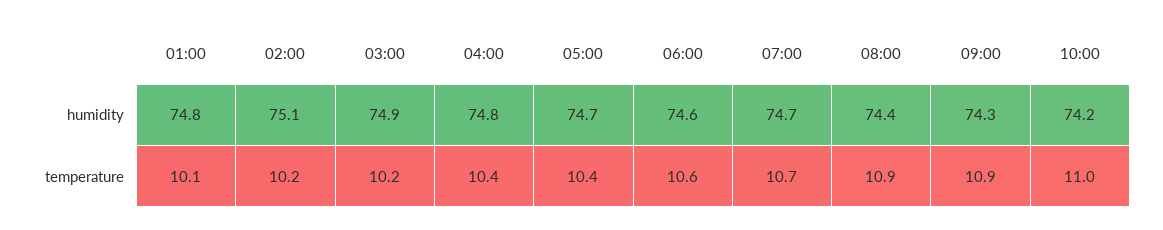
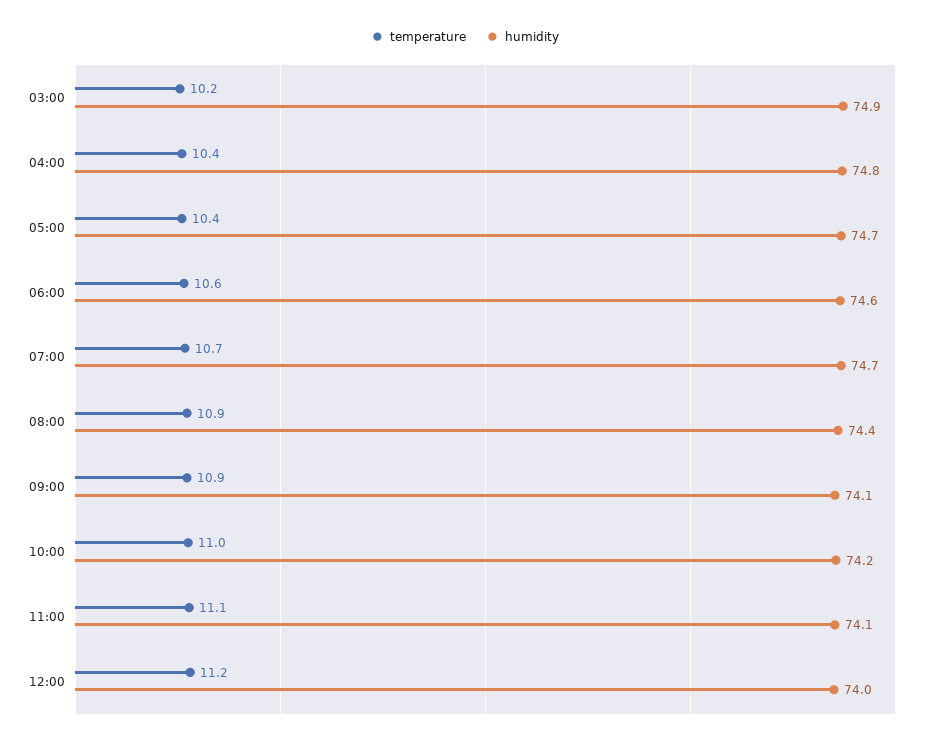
humidity, 01:00: 74.8 -> none
humidity, 02:00: 75.1 -> none
humidity, 09:00: 74.3 -> 74.1
temperature, 01:00: 10.1 -> none
temperature, 02:00: 10.2 -> none
temperature, 11:00: none -> 11.1
humidity, 11:00: none -> 74.1
temperature, 12:00: none -> 11.2
humidity, 12:00: none -> 74

